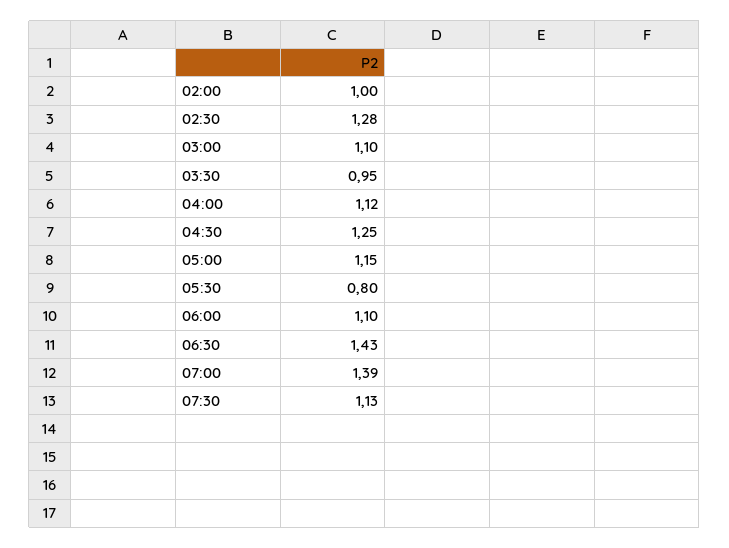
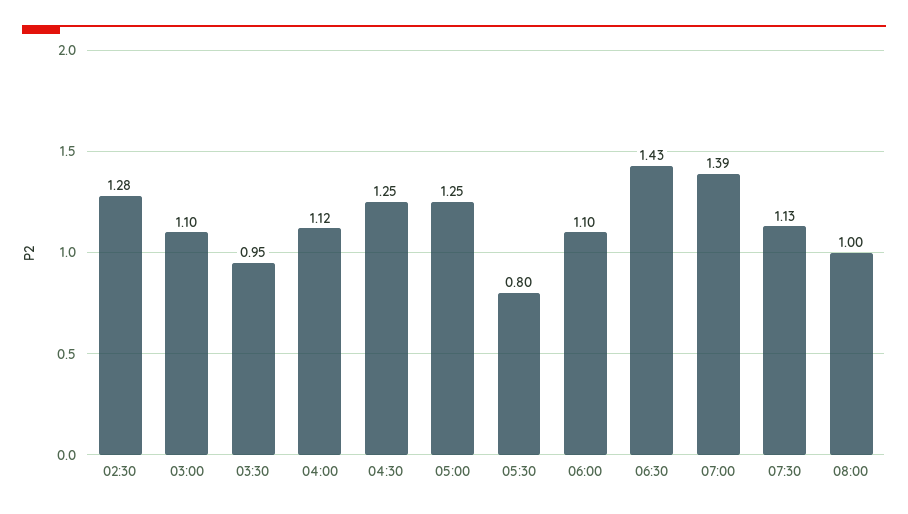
02:00: 1 -> none
05:00: 1.15 -> 1.25
08:00: none -> 1

